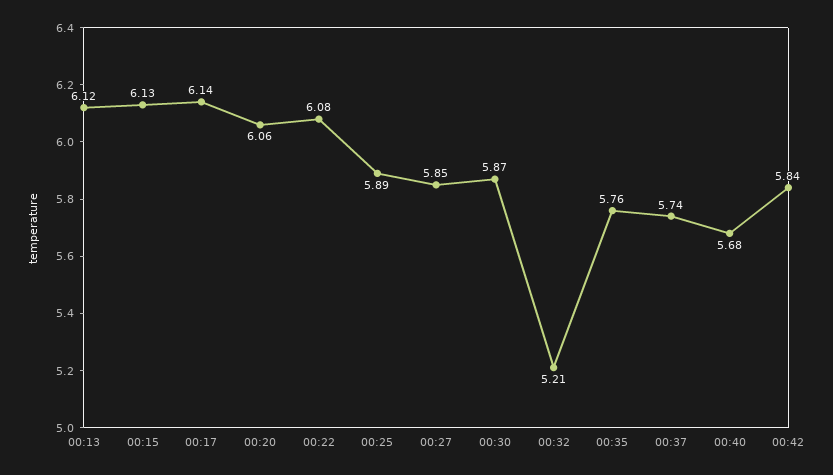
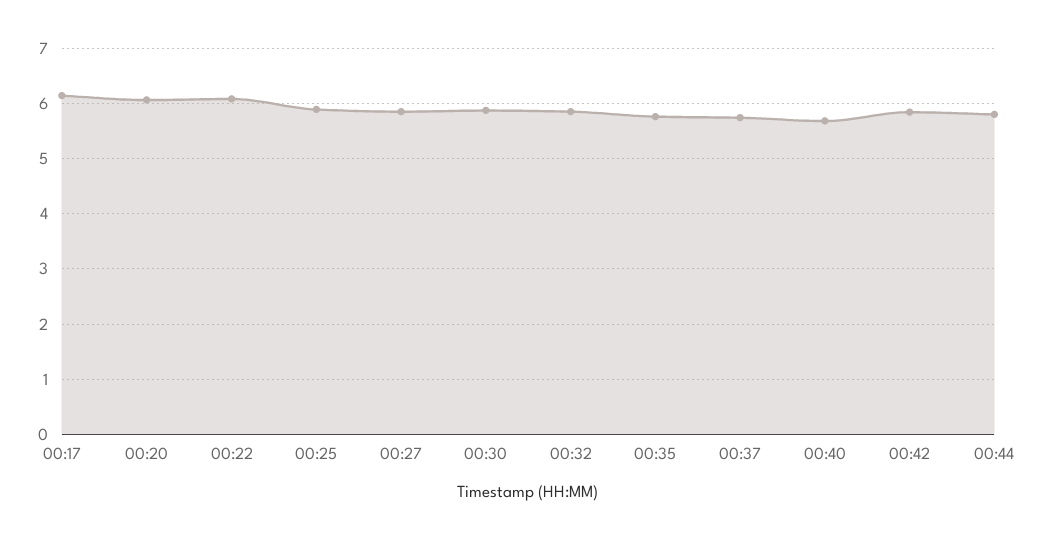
00:13: 6.12 -> none
00:15: 6.13 -> none
00:32: 5.21 -> 5.8
00:44: none -> 5.8

